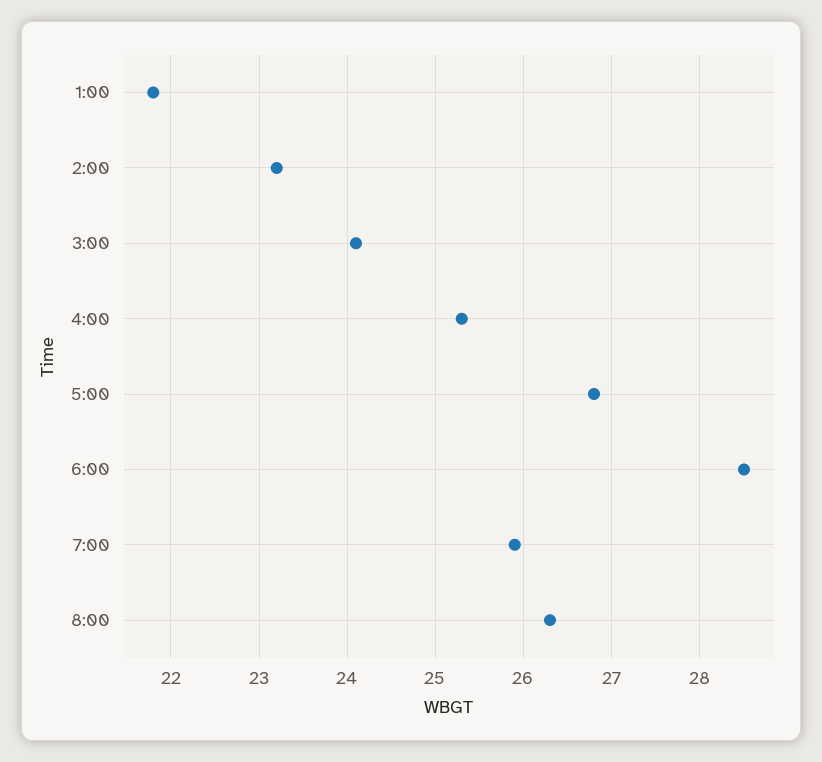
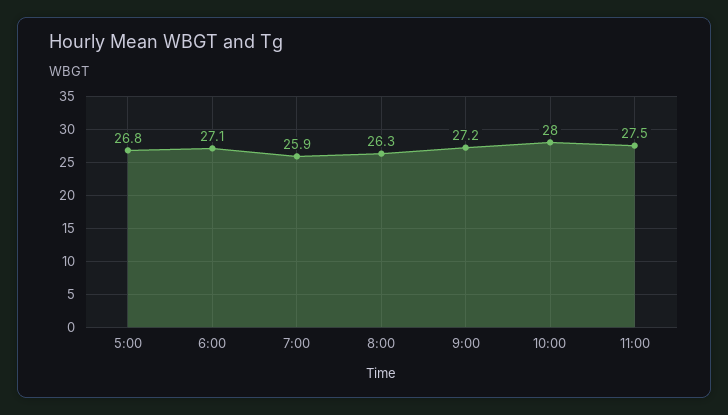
1:00: 21.8 -> none
2:00: 23.2 -> none
3:00: 24.1 -> none
4:00: 25.3 -> none
6:00: 28.5 -> 27.1
9:00: none -> 27.2
10:00: none -> 28
11:00: none -> 27.5

